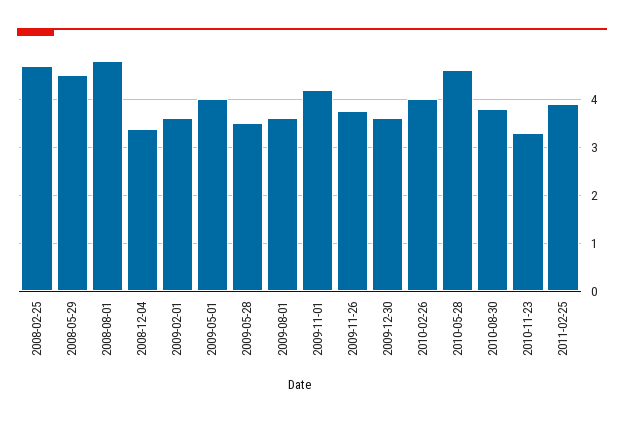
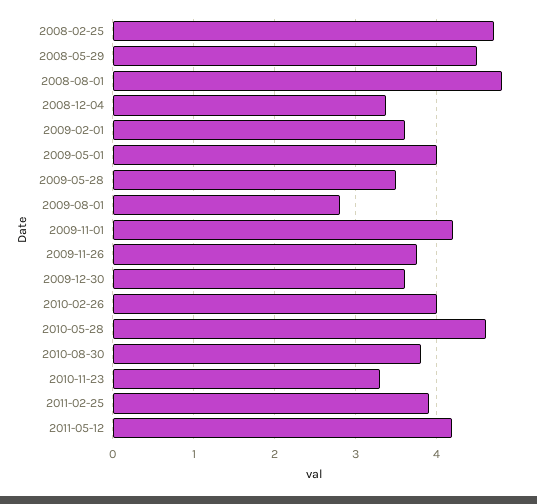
2009-08-01: 3.6 -> 2.8
2011-05-12: none -> 4.2

